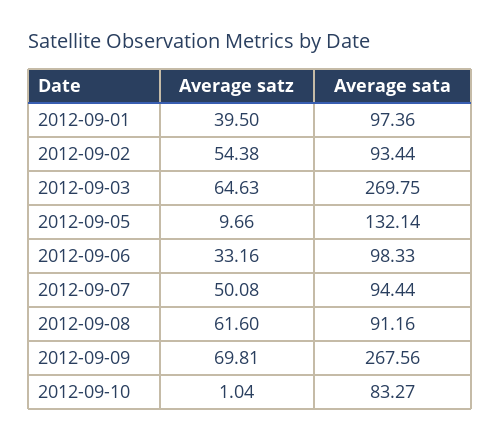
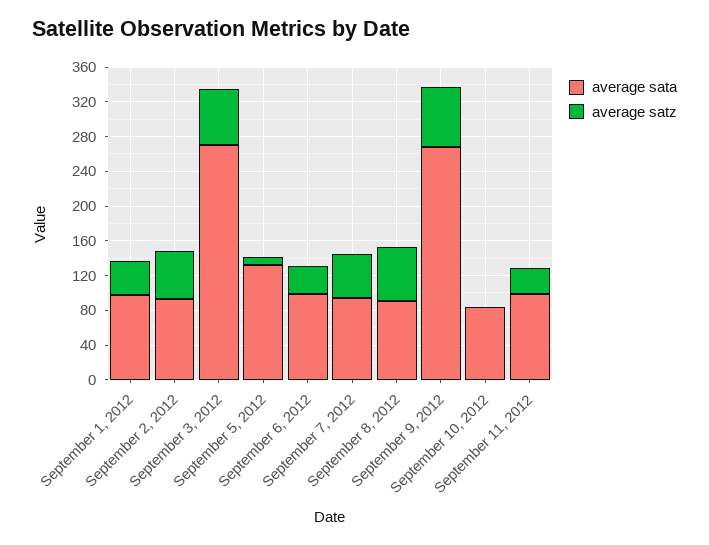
Average sata, September 11, 2012: none -> 100
Average satz, September 11, 2012: none -> 30

